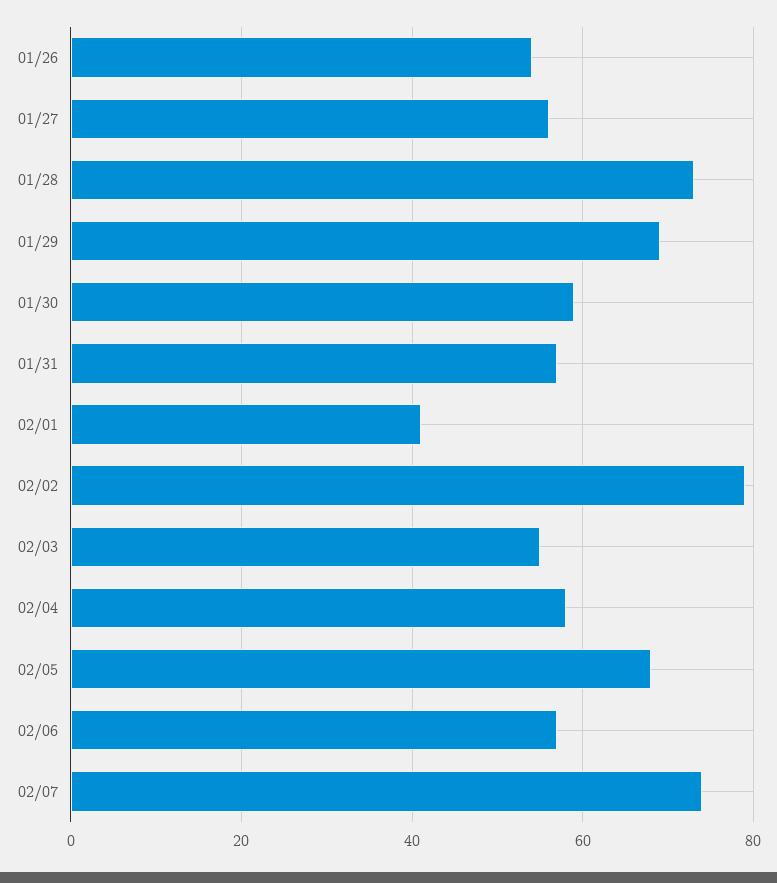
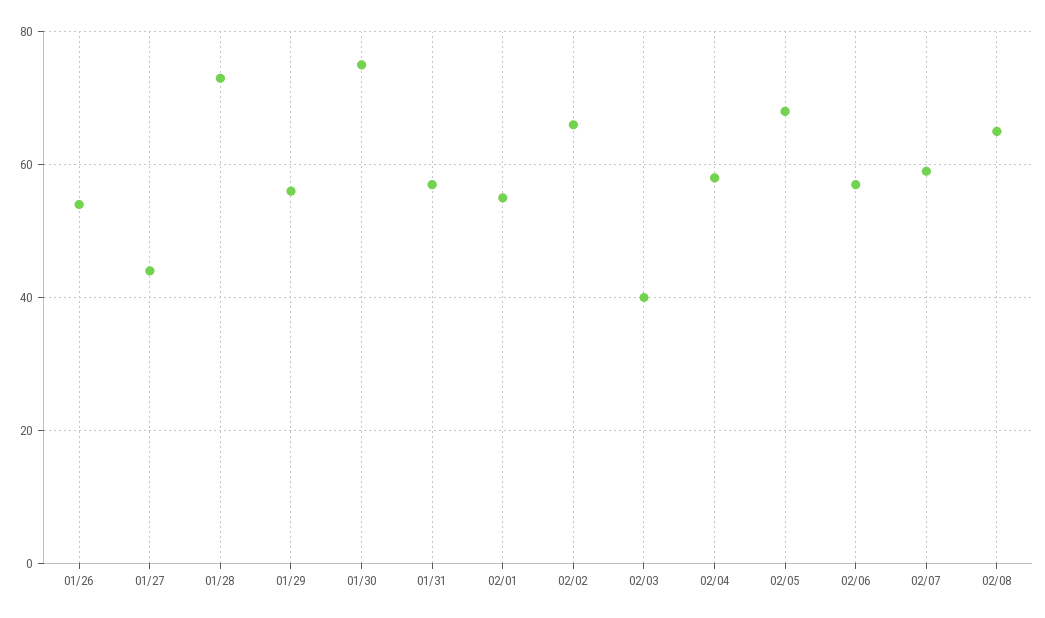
01/27: 55 -> 45
01/29: 70 -> 55
01/30: 60 -> 75
02/01: 40 -> 55
02/02: 80 -> 65
02/03: 55 -> 40
02/07: 75 -> 60
02/08: none -> 65

